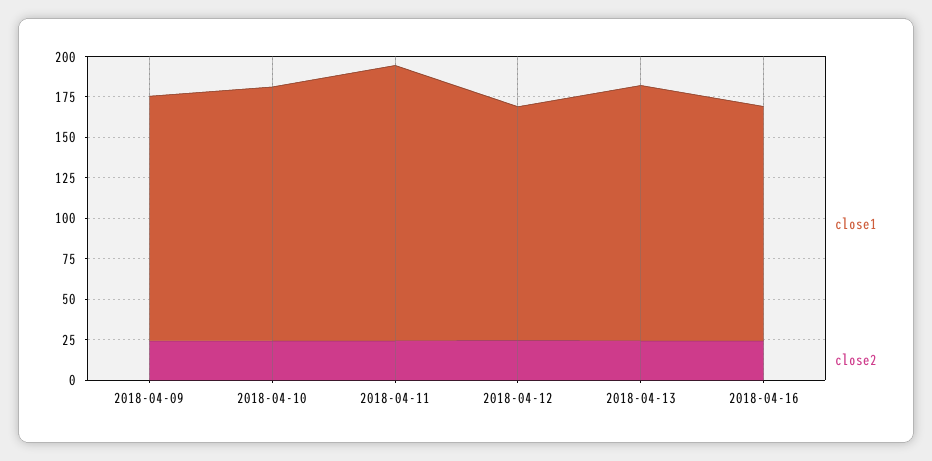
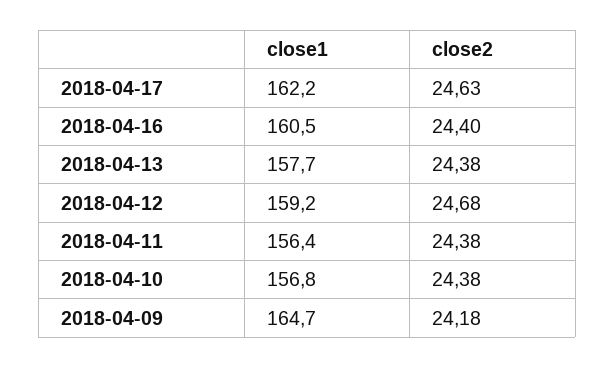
close1, 2018-04-09: 150 -> 164.7
close1, 2018-04-11: 170 -> 156.4
close1, 2018-04-12: 145 -> 159.2
close1, 2018-04-16: 145 -> 160.5
close1, 2018-04-17: none -> 162.2
close2, 2018-04-17: none -> 24.63

